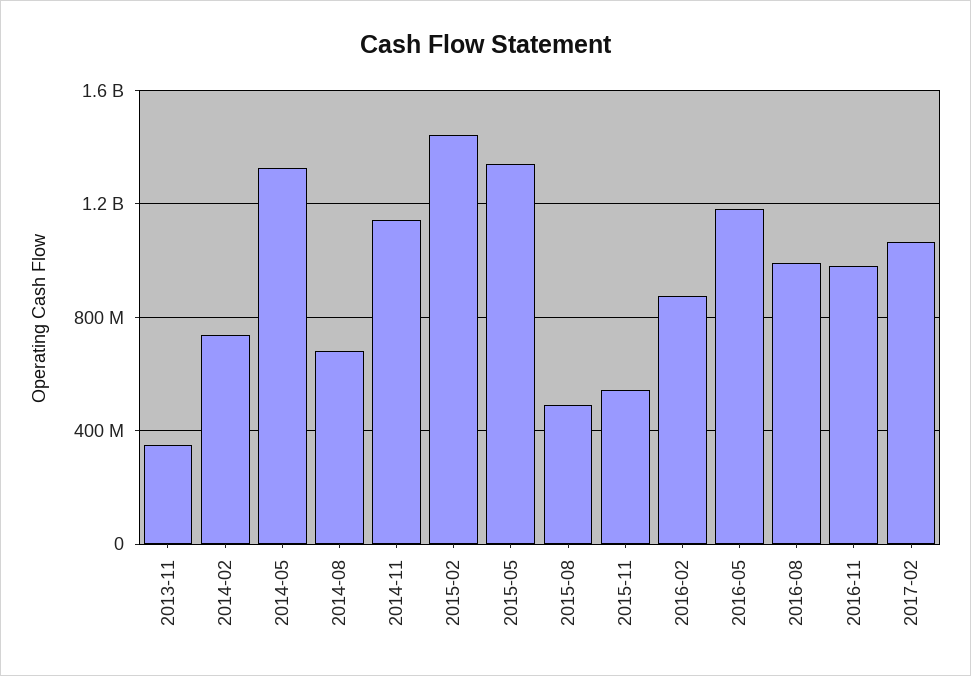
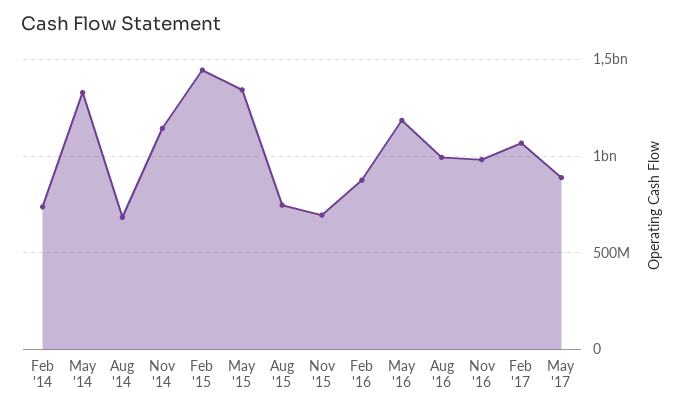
2013-11: 350000000 -> none
2015-08: 500000000 -> 750000000
2015-11: 550000000 -> 700000000
May '17: none -> 900000000

